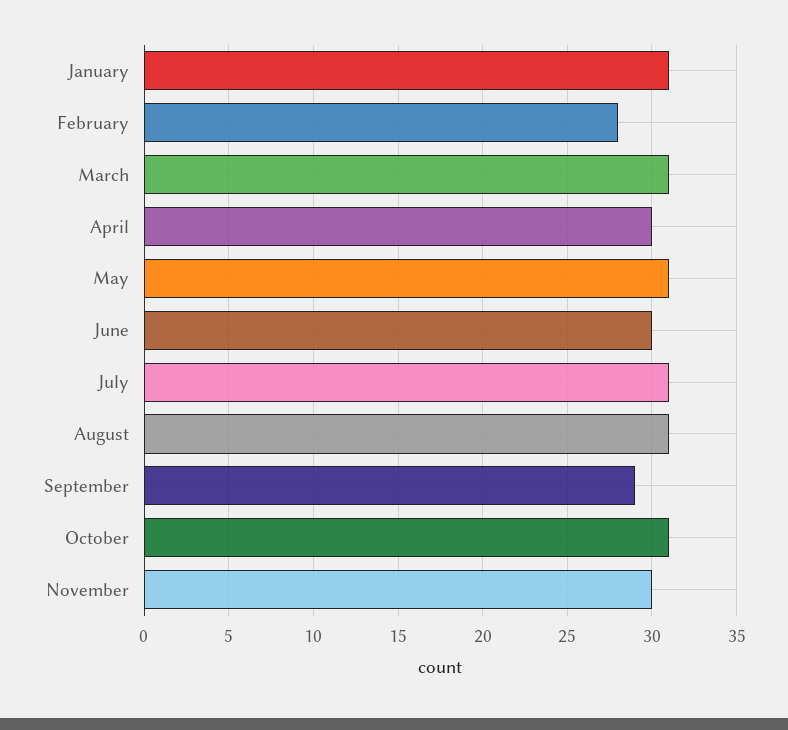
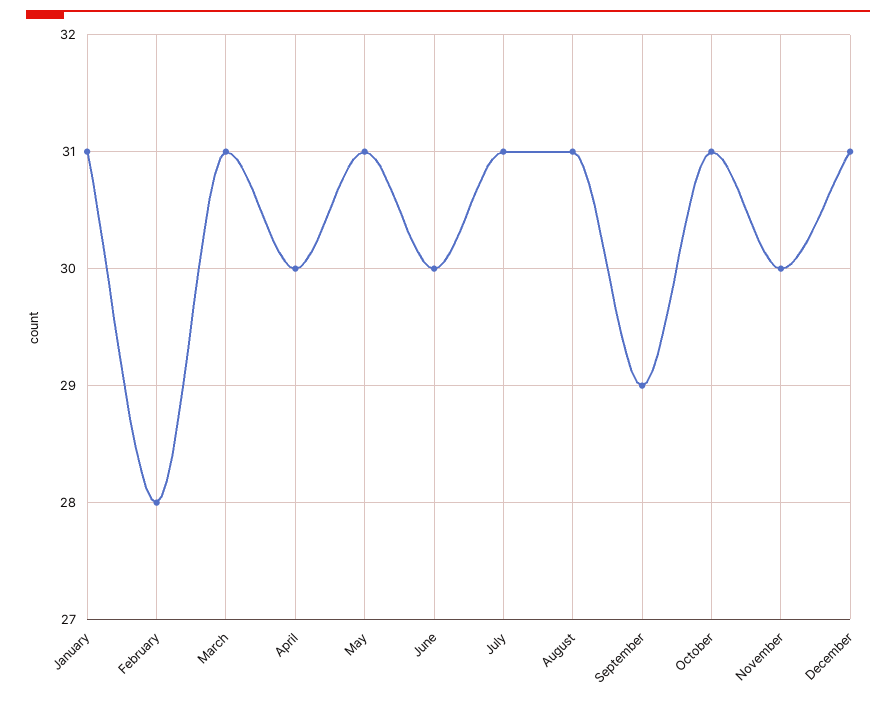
December: none -> 31

